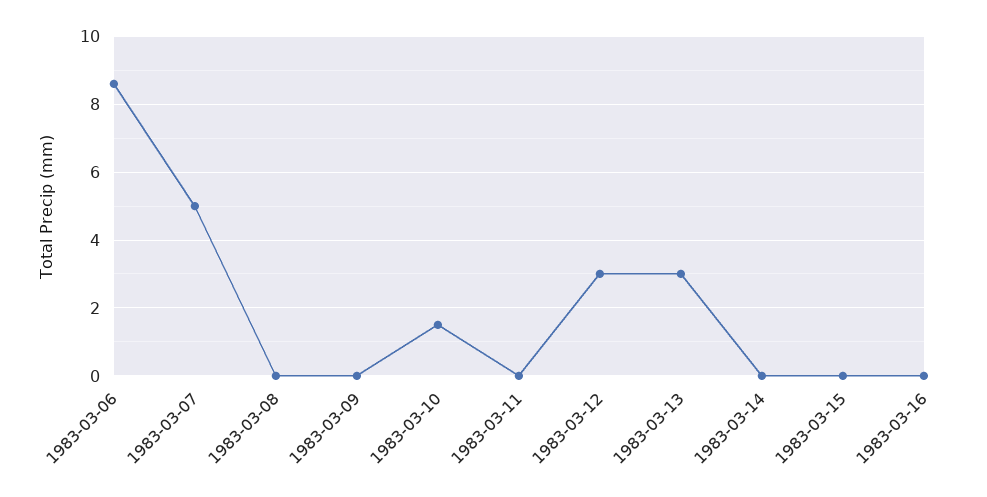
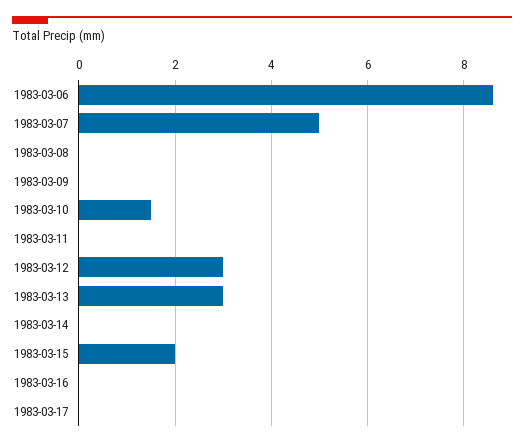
1983-03-15: 0 -> 2
1983-03-17: none -> 0

